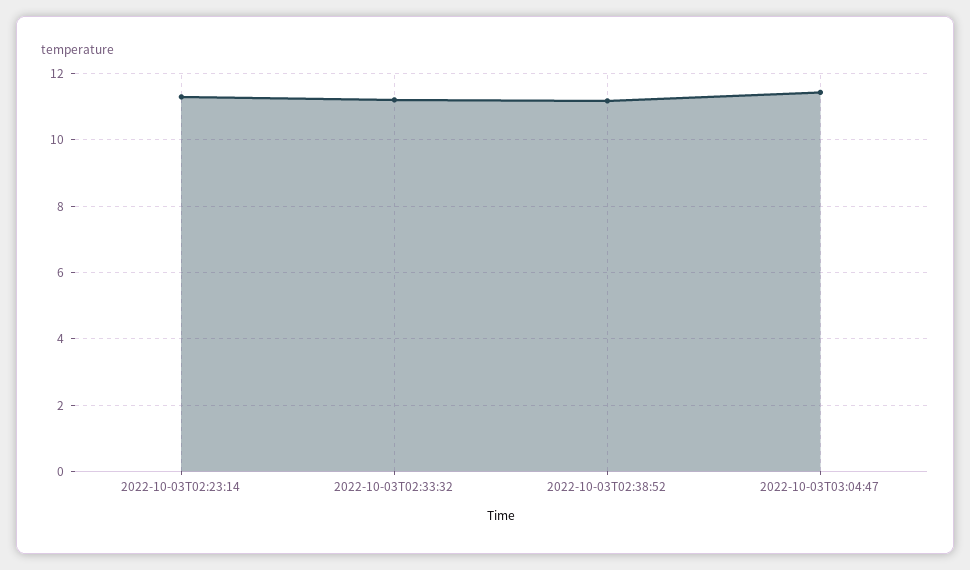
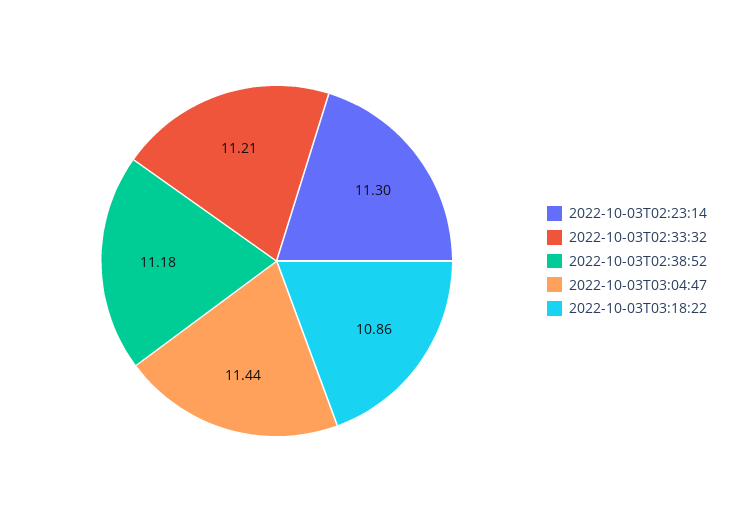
2022-10-03T03:18:22: none -> 10.86

